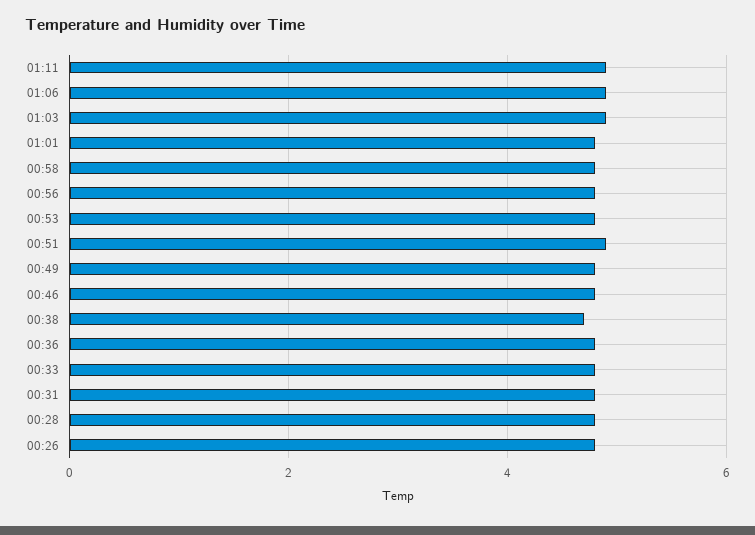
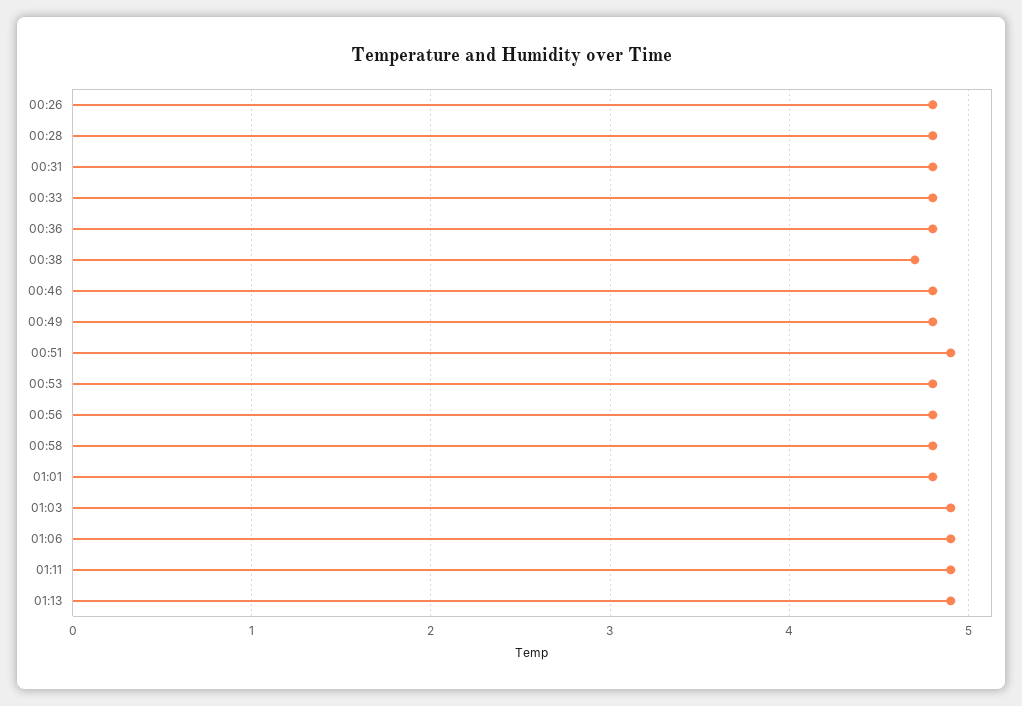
01:13: none -> 4.9

